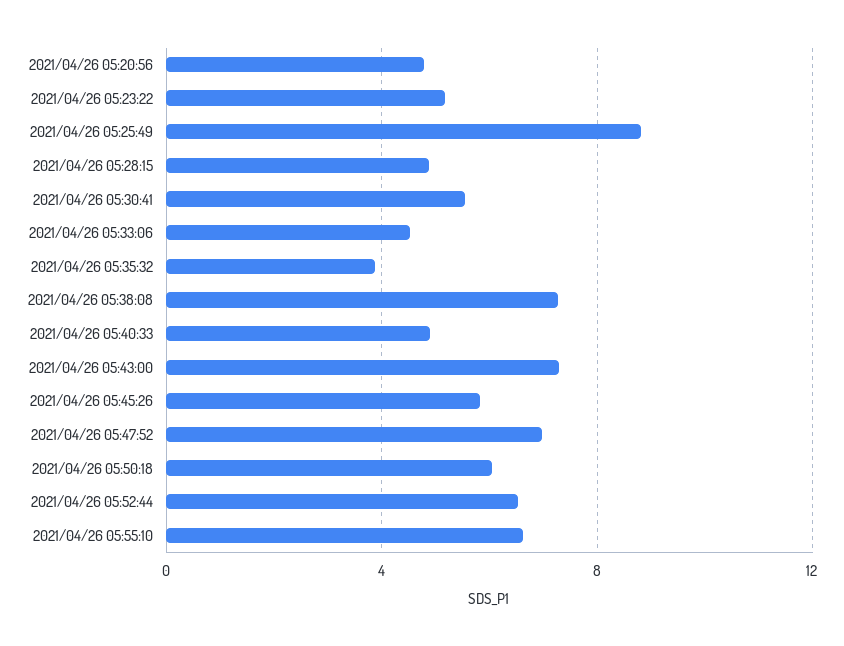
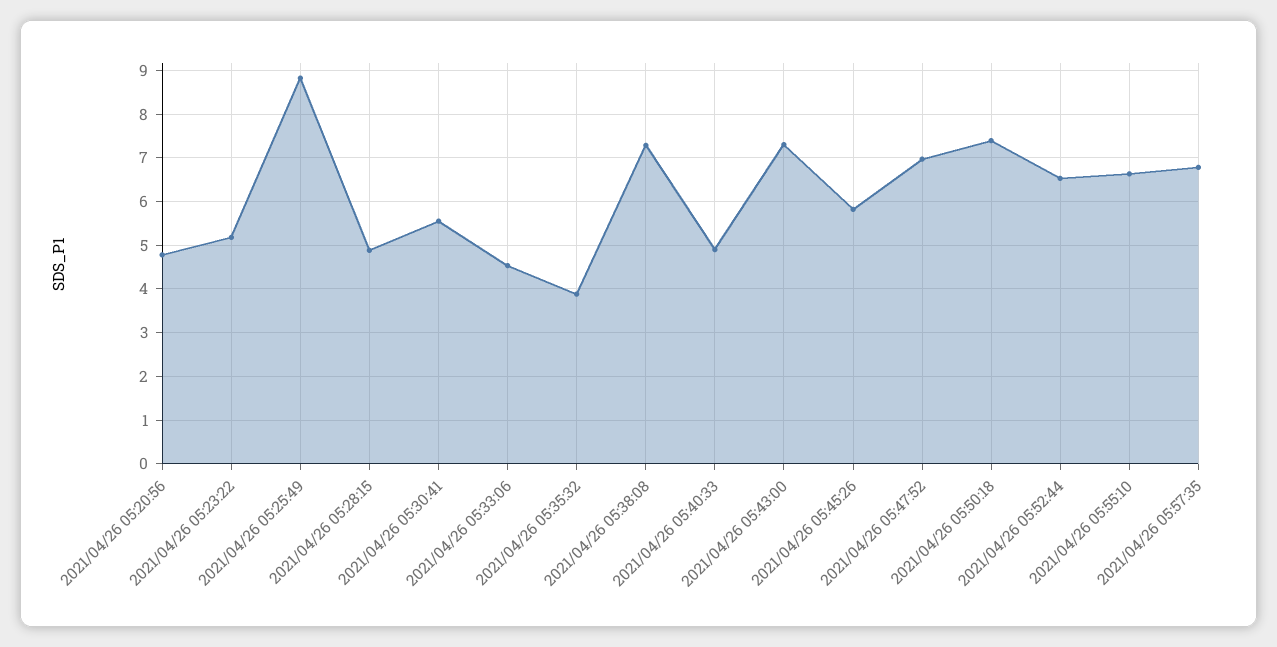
2021/04/26 05:50:18: 6 -> 7.4
2021/04/26 05:57:35: none -> 6.8

